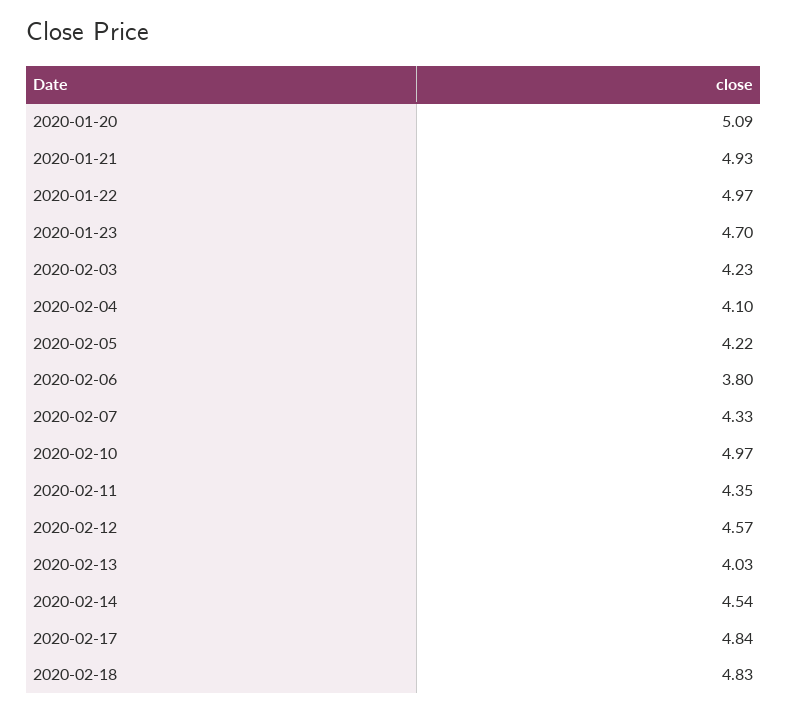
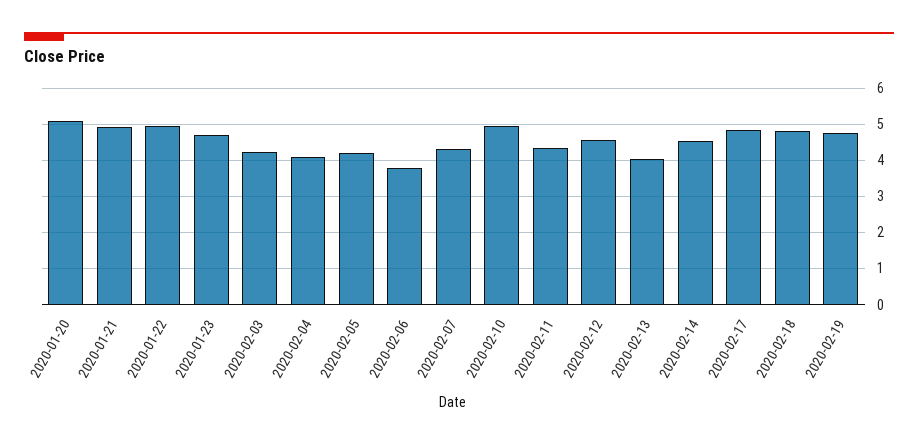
2020-02-19: none -> 4.8

